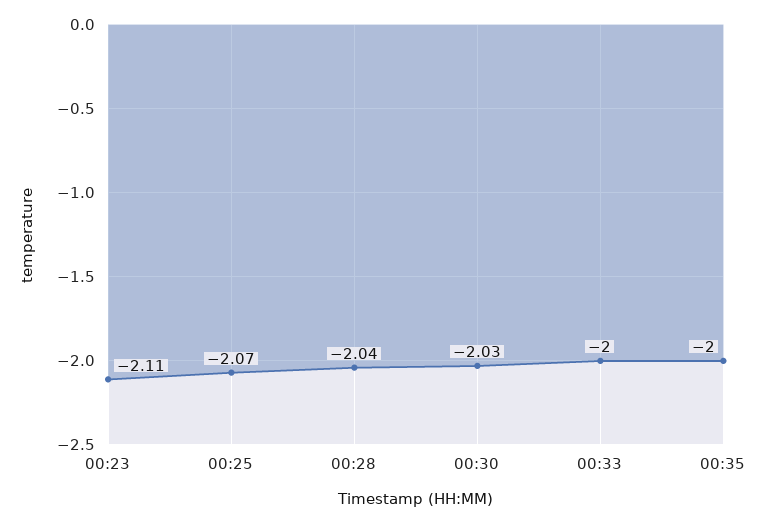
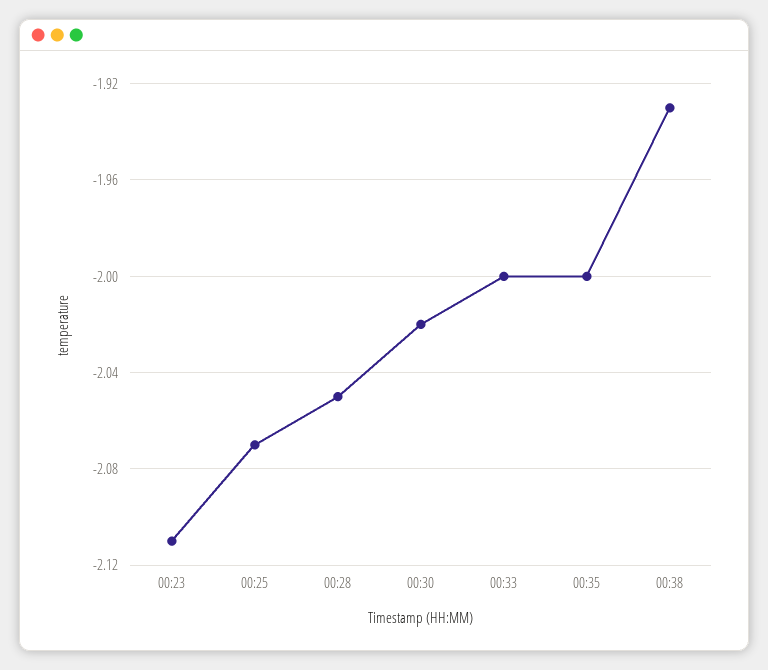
00:28: -2.04 -> -2.05
00:30: -2.03 -> -2.02
00:38: none -> -1.93

